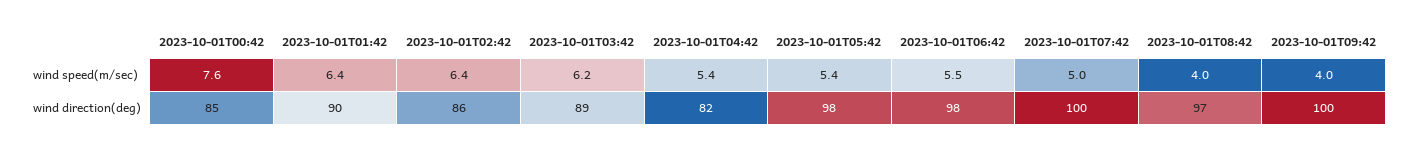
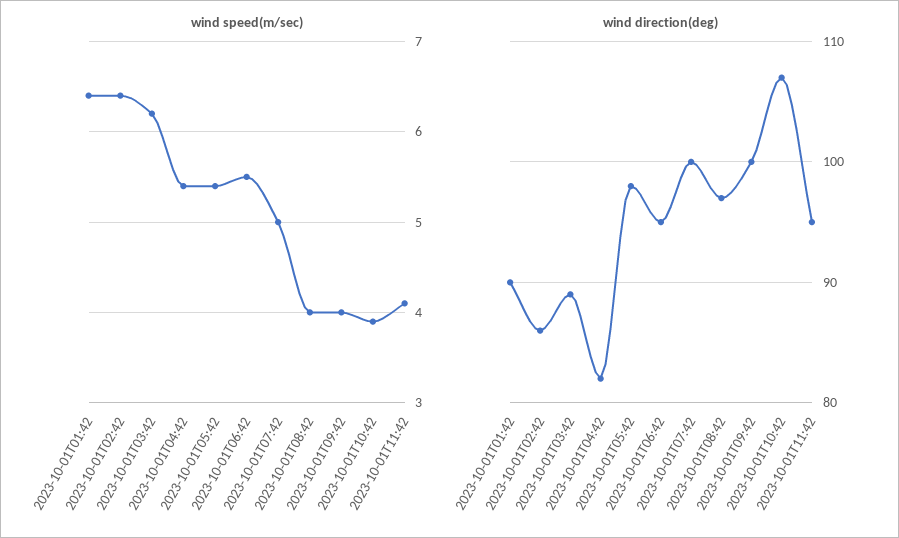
wind speed(m/sec), 2023-10-01T00:42: 7.6 -> none
wind direction(deg), 2023-10-01T00:42: 85 -> none
wind direction(deg), 2023-10-01T06:42: 98 -> 95
wind speed(m/sec), 2023-10-01T10:42: none -> 3.9
wind speed(m/sec), 2023-10-01T11:42: none -> 4.1
wind direction(deg), 2023-10-01T10:42: none -> 107
wind direction(deg), 2023-10-01T11:42: none -> 95

